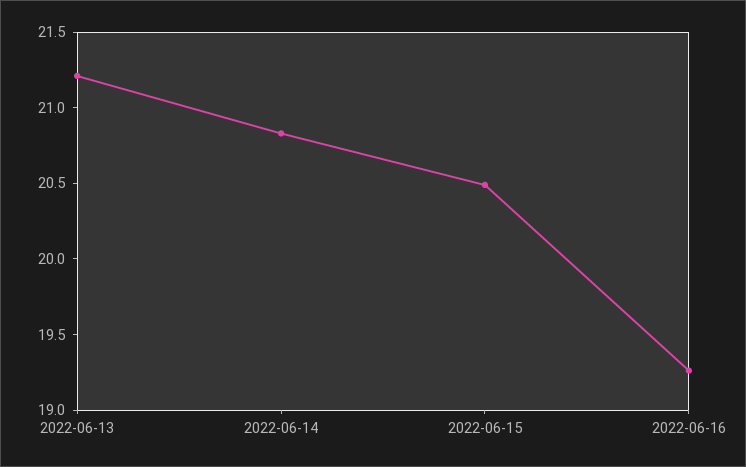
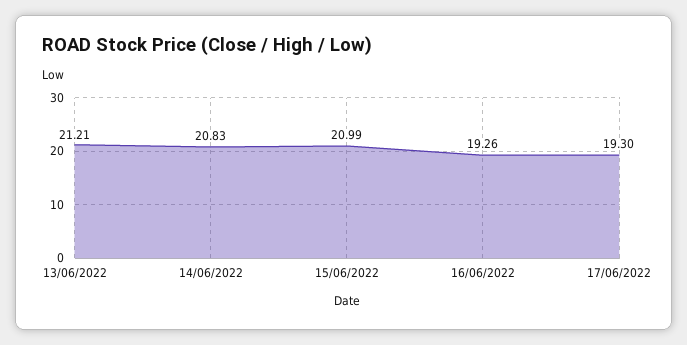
2022-06-15: 20.5 -> 20.99
17/06/2022: none -> 19.3

